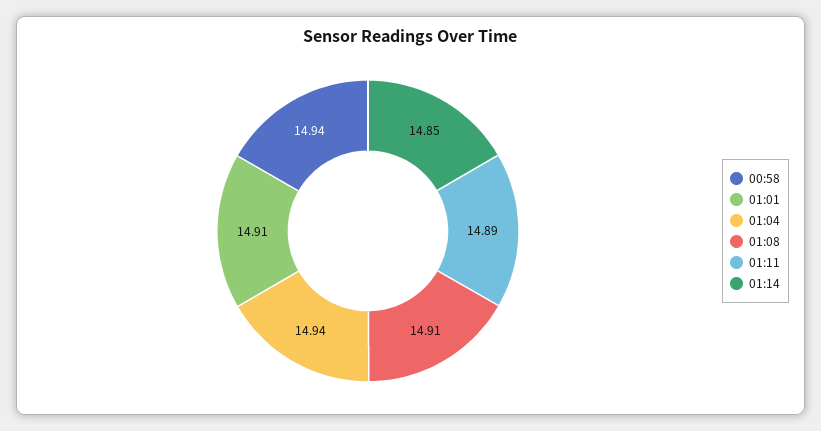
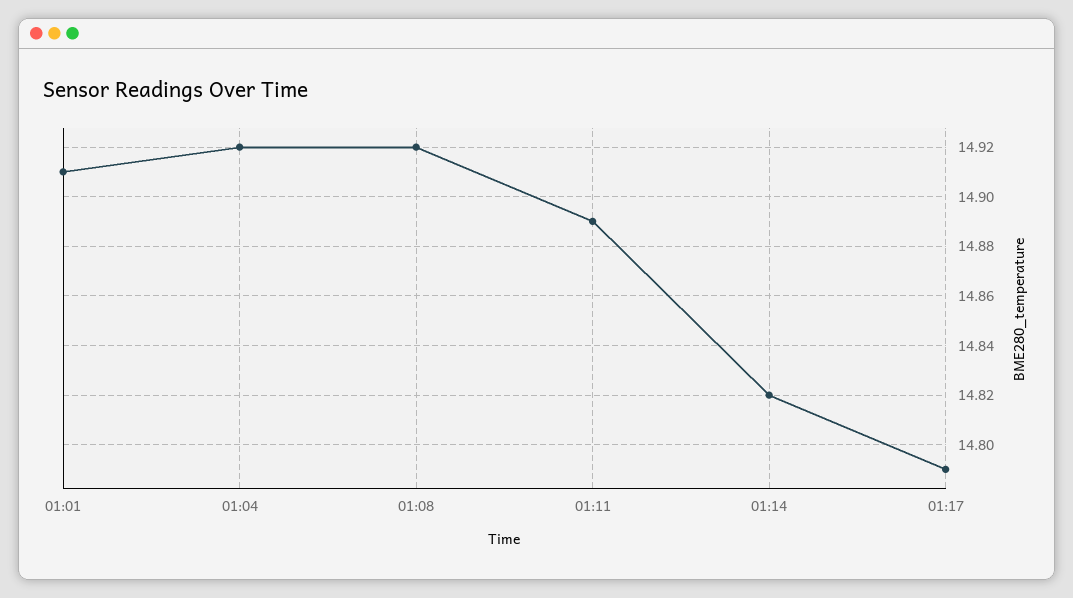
00:58: 14.94 -> none
01:04: 14.94 -> 14.92
01:08: 14.91 -> 14.92
01:14: 14.85 -> 14.82
01:17: none -> 14.79

